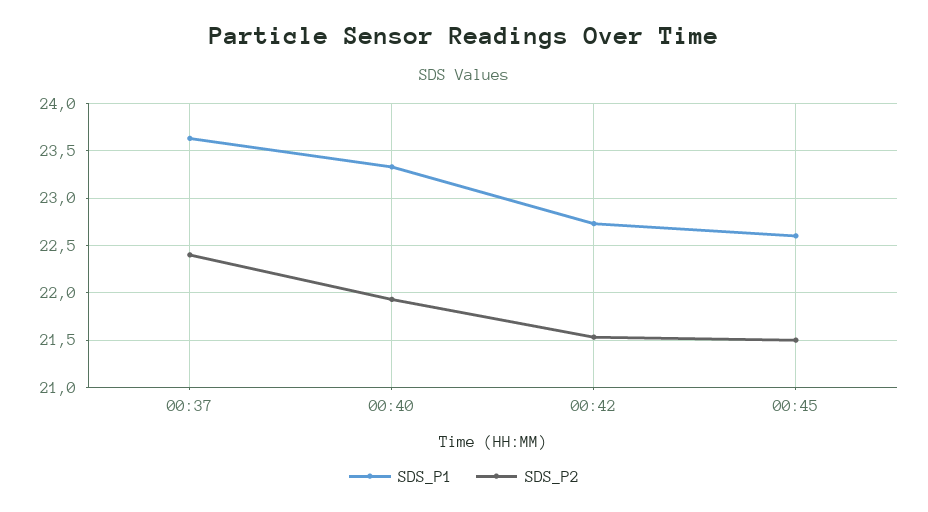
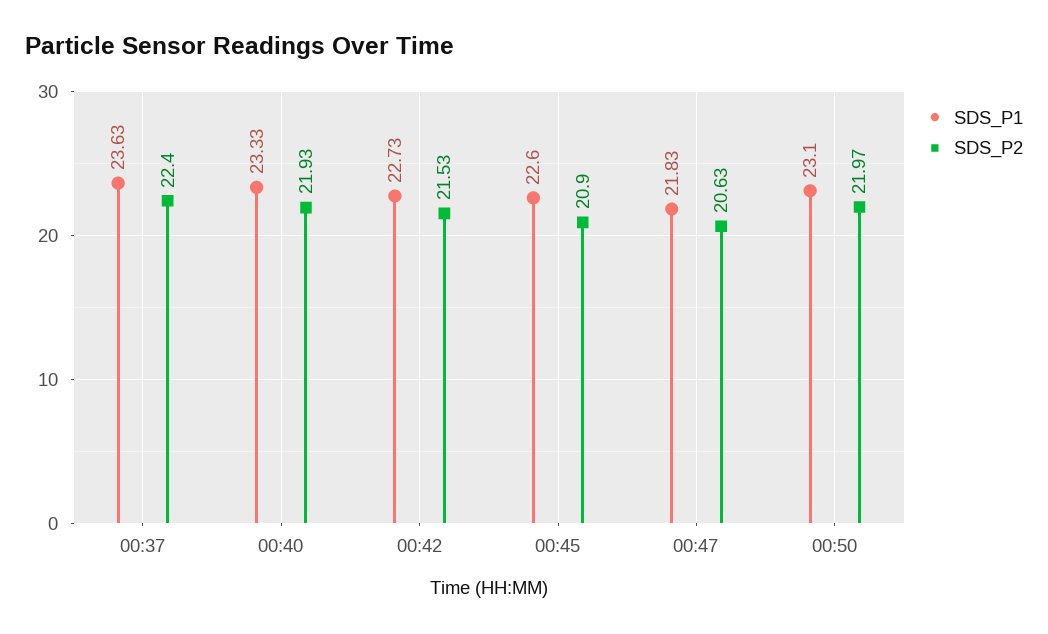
SDS_P2, 00:45: 21.5 -> 20.9
SDS_P1, 00:47: none -> 21.83
SDS_P2, 00:47: none -> 20.63
SDS_P1, 00:50: none -> 23.1
SDS_P2, 00:50: none -> 21.97

